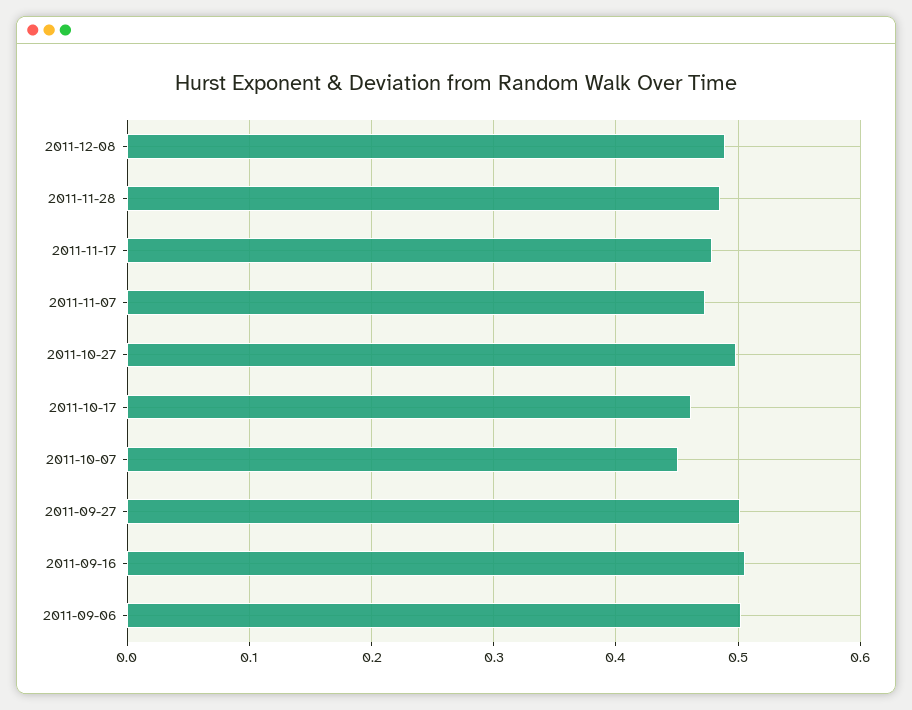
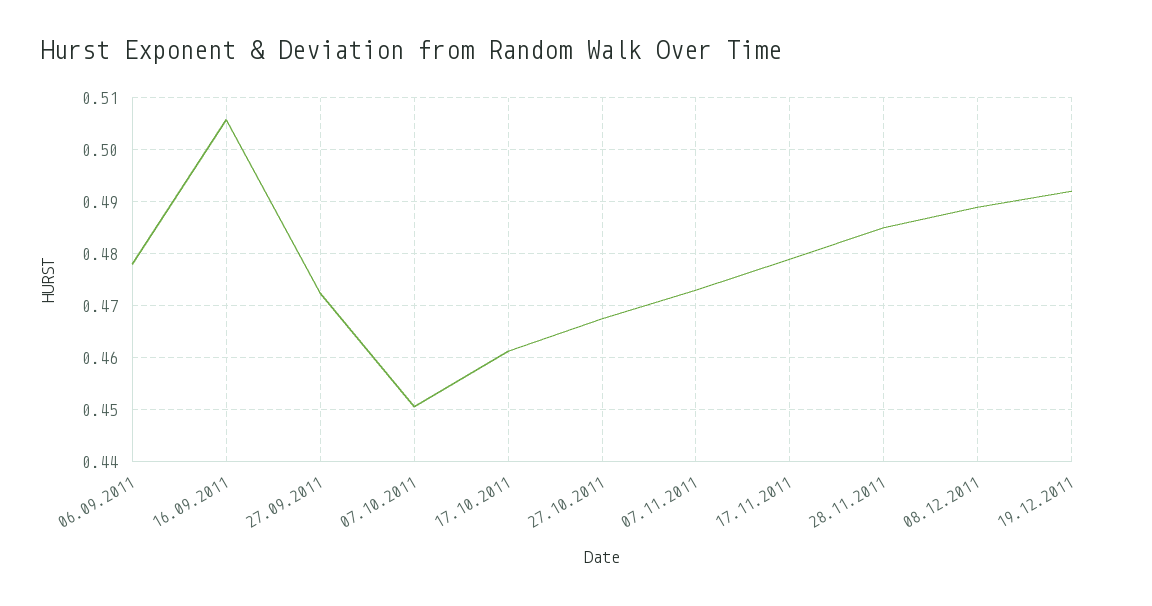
2011-10-27: 0.5 -> 0.468
2011-09-27: 0.5 -> 0.472
2011-09-06: 0.5 -> 0.478
19.12.2011: none -> 0.492

